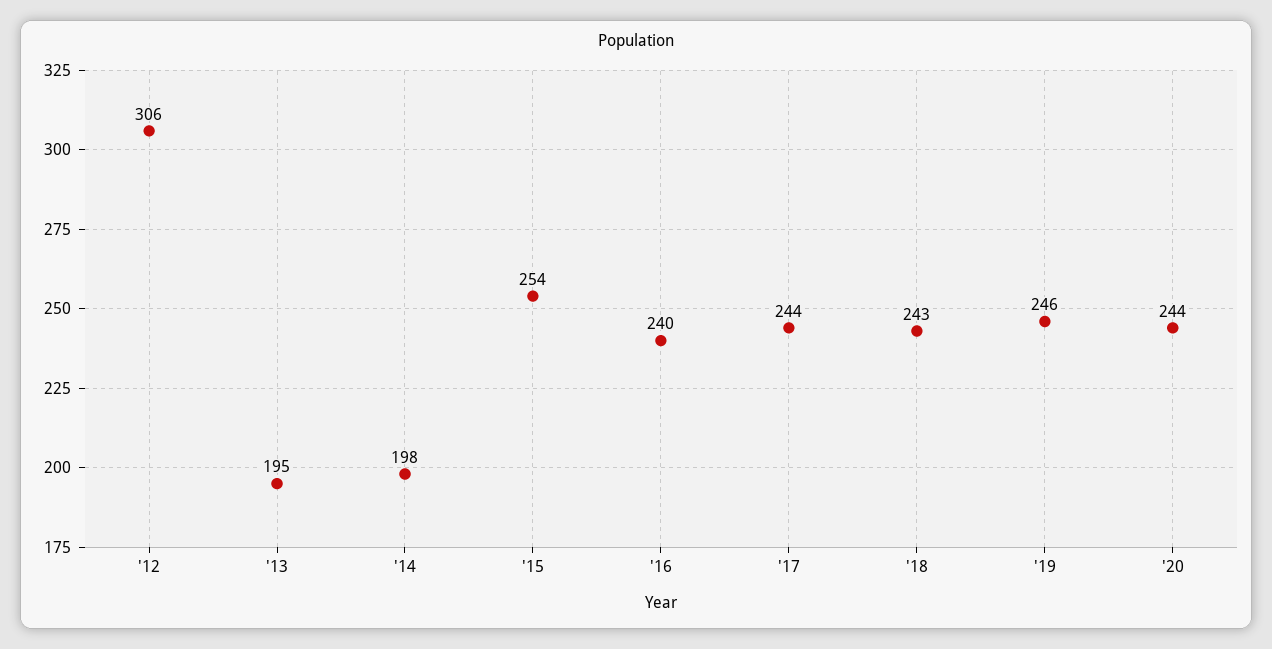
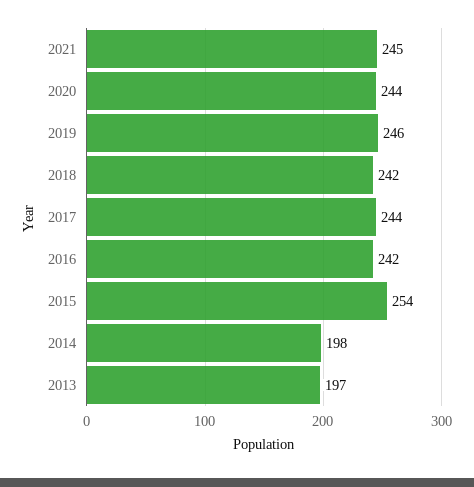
'12: 306 -> none
'13: 195 -> 197
'16: 240 -> 242
'18: 243 -> 242
2021: none -> 245

